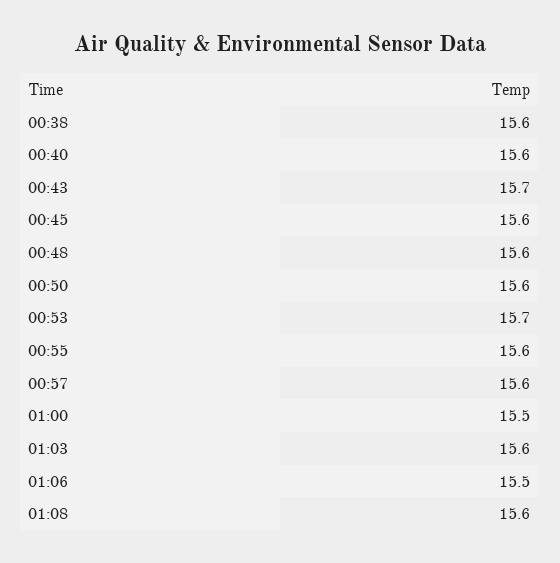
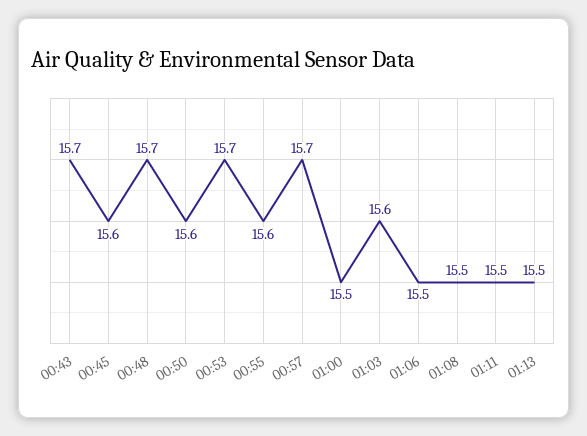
00:38: 15.6 -> none
00:40: 15.6 -> none
00:48: 15.6 -> 15.7
00:57: 15.6 -> 15.7
01:08: 15.6 -> 15.5
01:11: none -> 15.5
01:13: none -> 15.5

